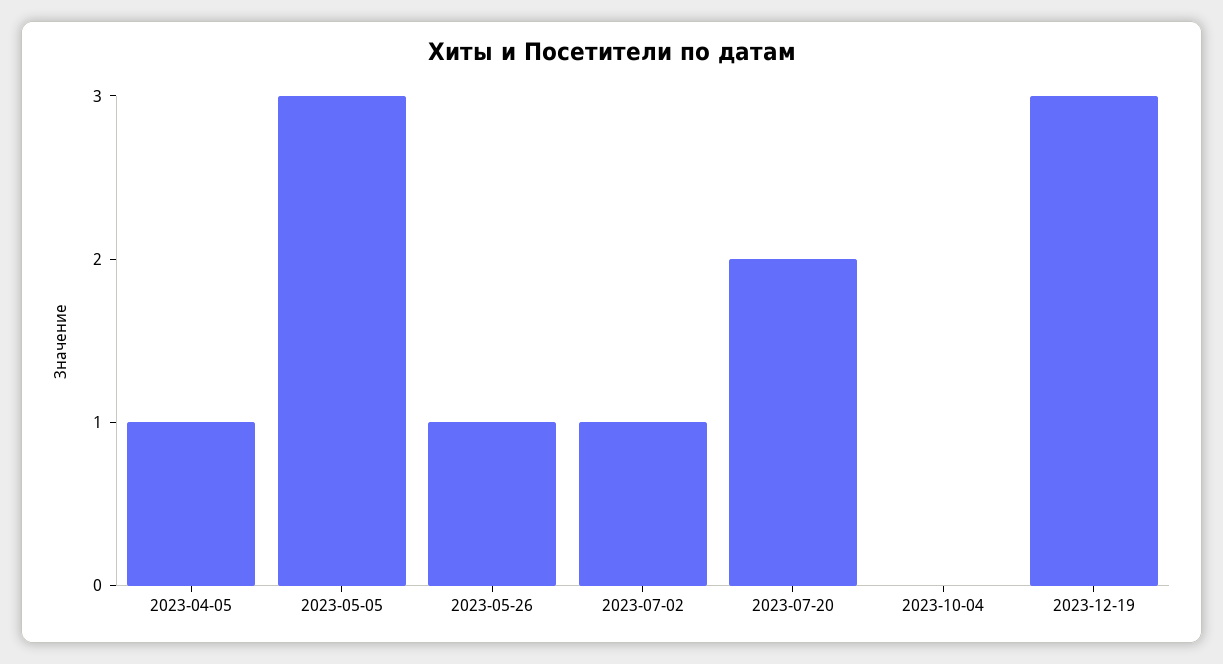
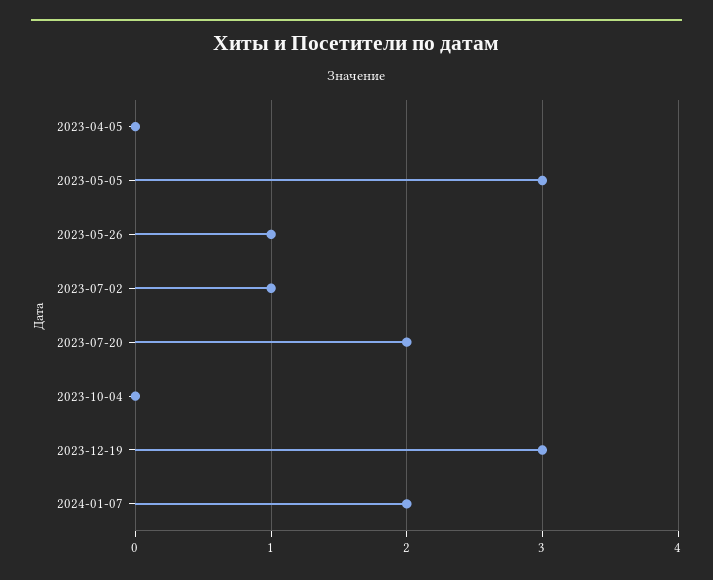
2023-04-05: 1 -> 0
2024-01-07: none -> 2

